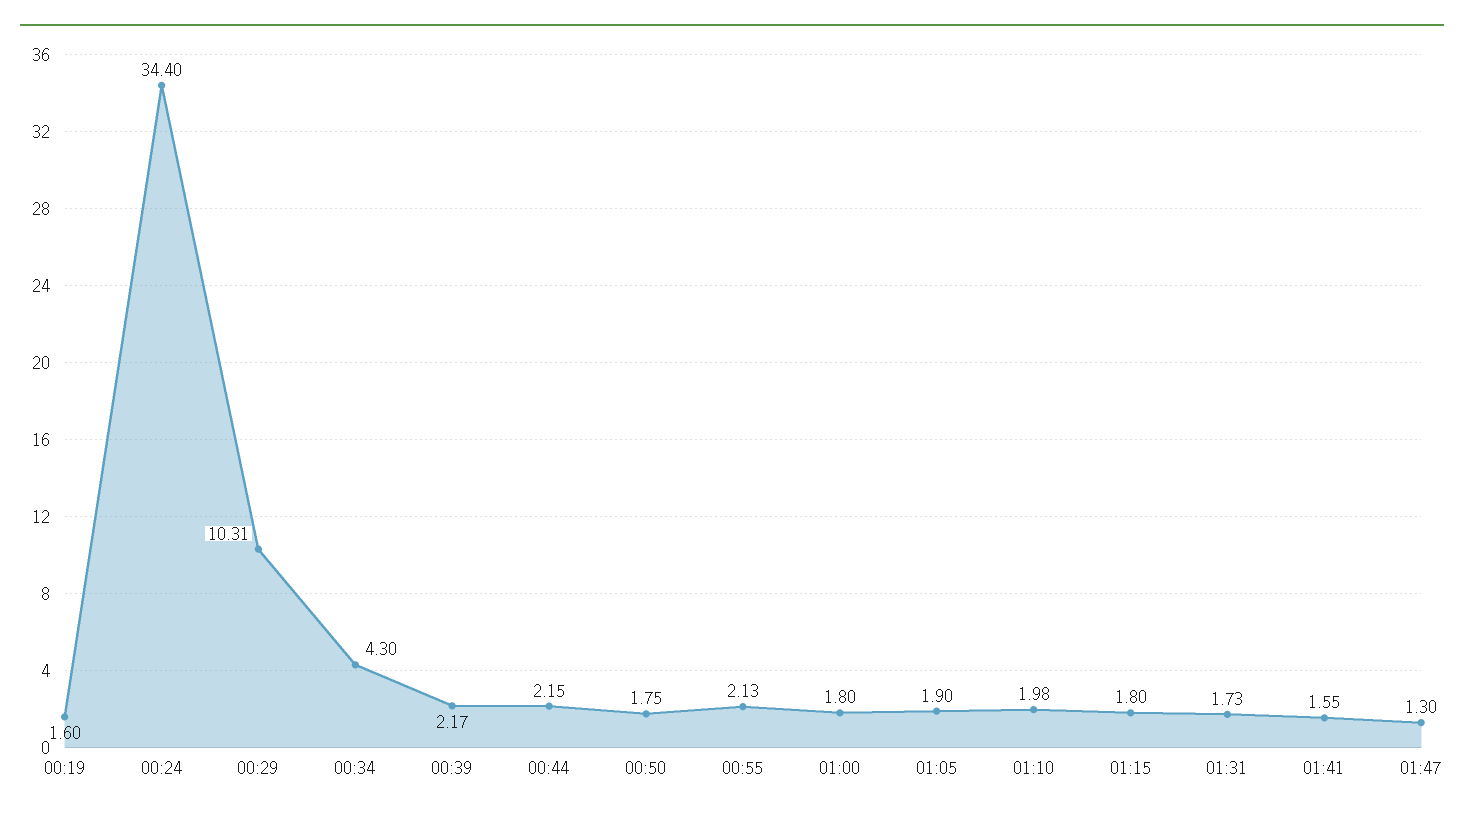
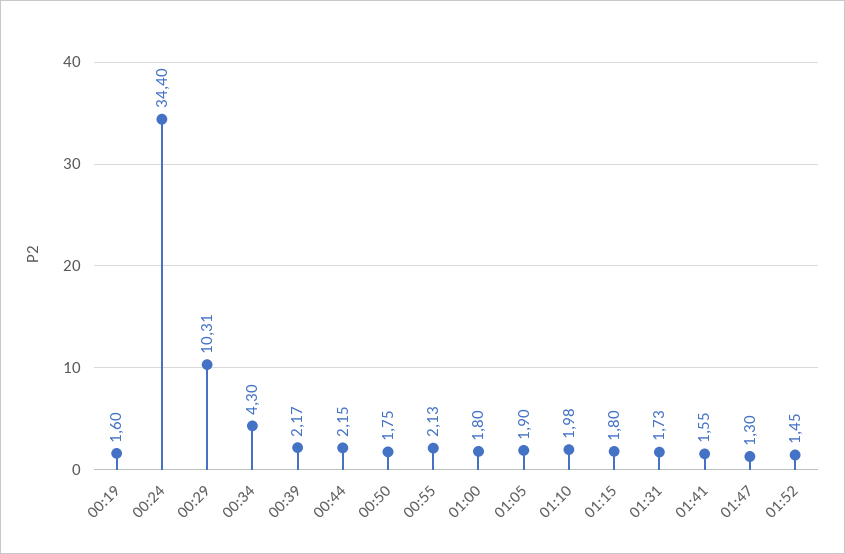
01:52: none -> 1.45

